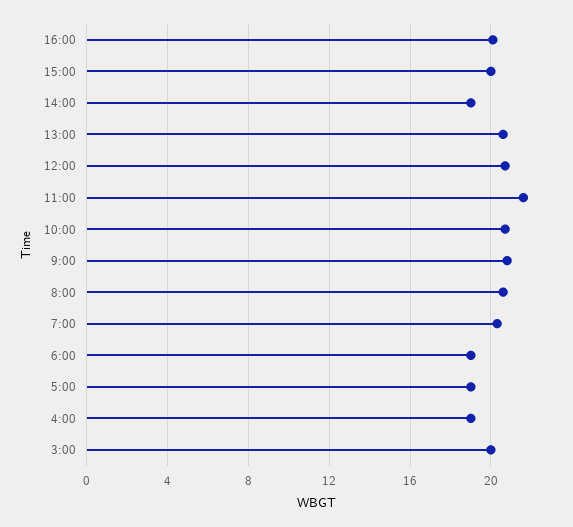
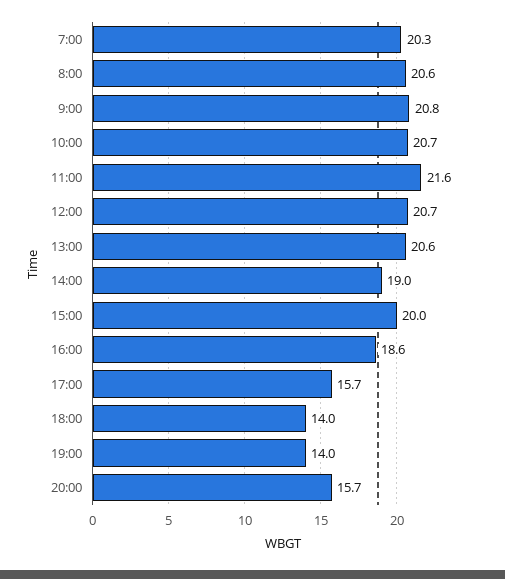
16:00: 20 -> 18.6
6:00: 19 -> none
5:00: 19 -> none
4:00: 19 -> none
3:00: 20 -> none
17:00: none -> 15.7
18:00: none -> 14
19:00: none -> 14
20:00: none -> 15.7

